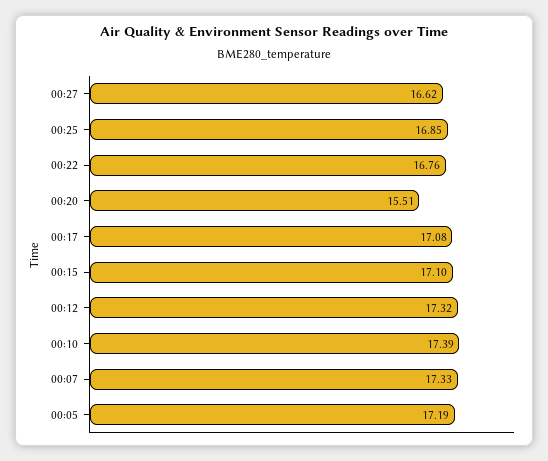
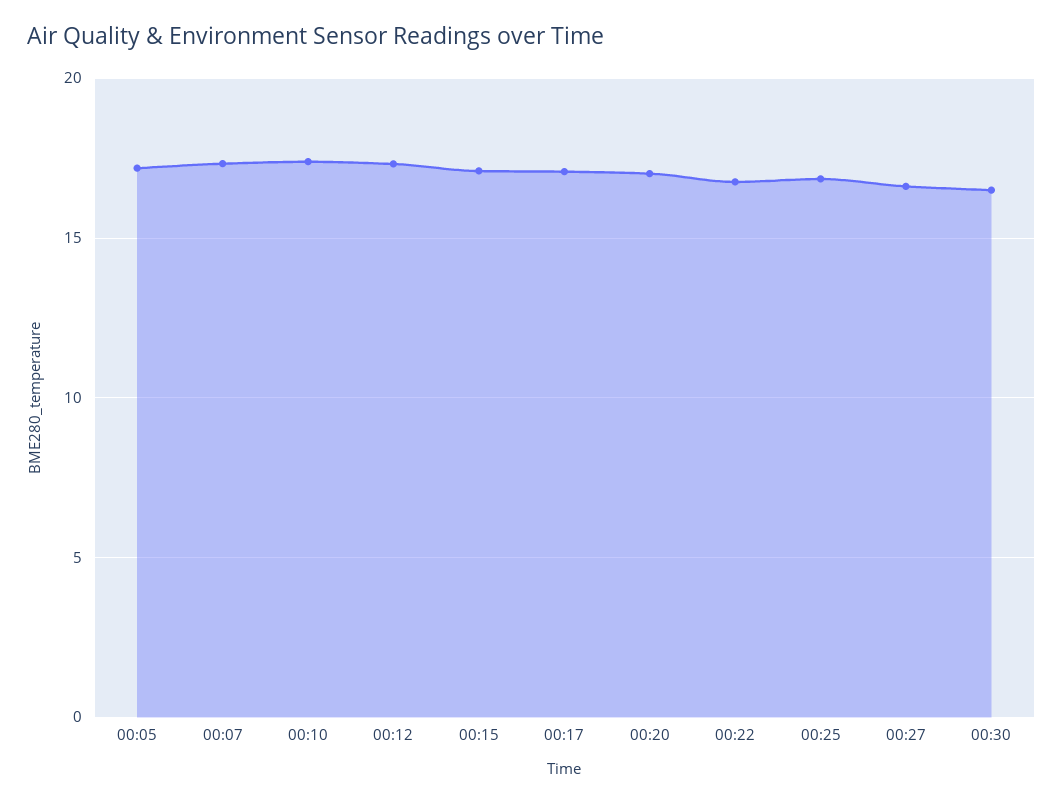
00:20: 15.51 -> 17
00:30: none -> 16.5

